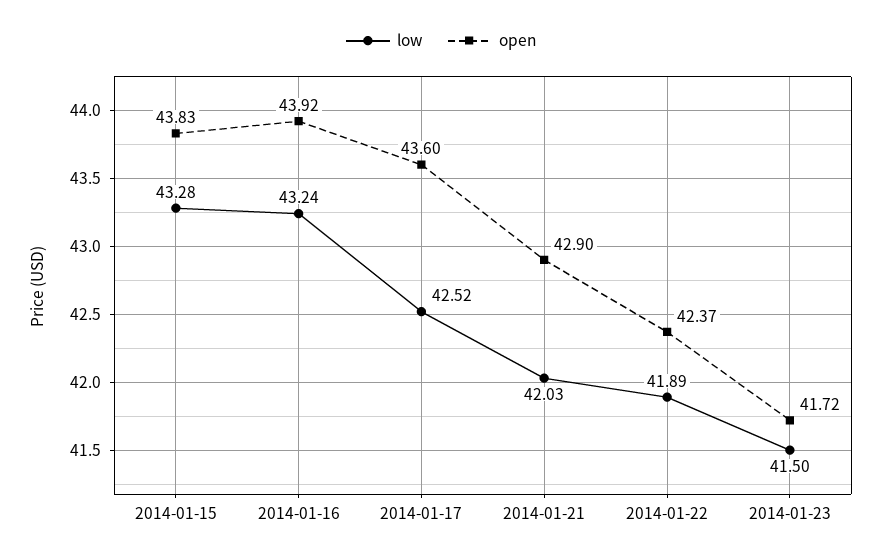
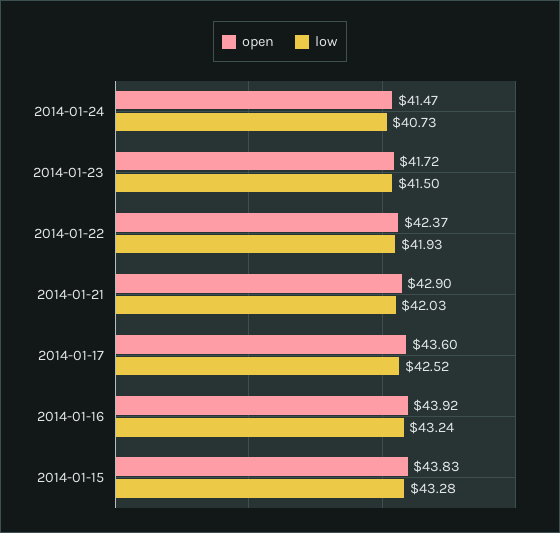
low, 2014-01-22: 41.89 -> 41.93
open, 2014-01-24: none -> 41.47
low, 2014-01-24: none -> 40.73

